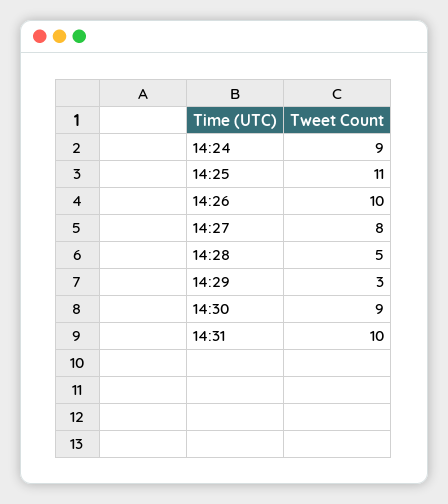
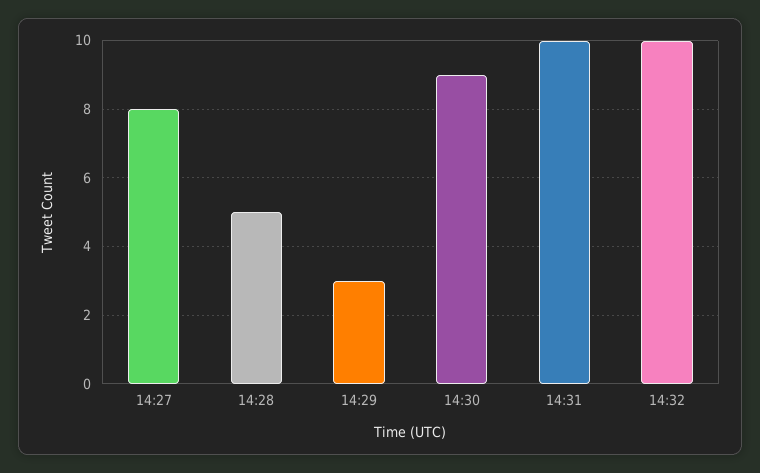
14:24: 9 -> none
14:25: 11 -> none
14:26: 10 -> none
14:32: none -> 10

